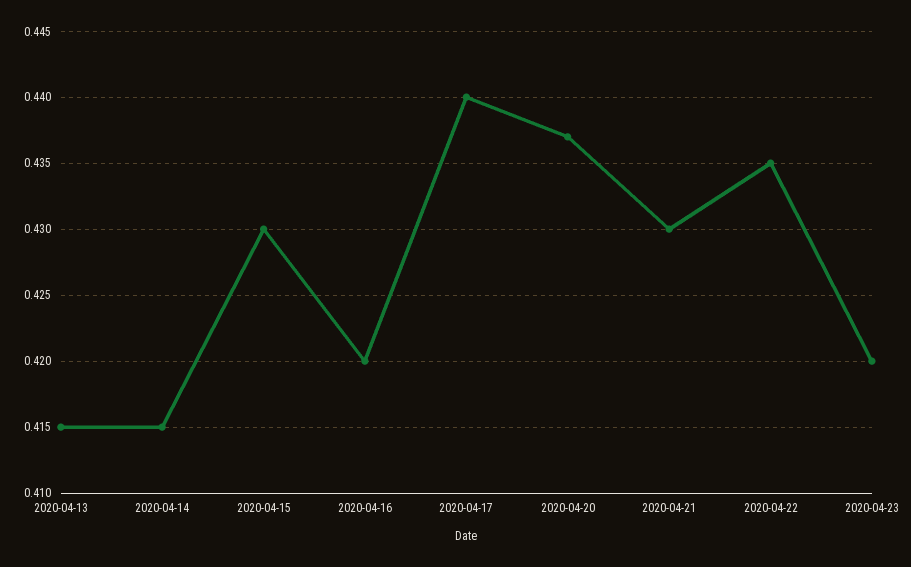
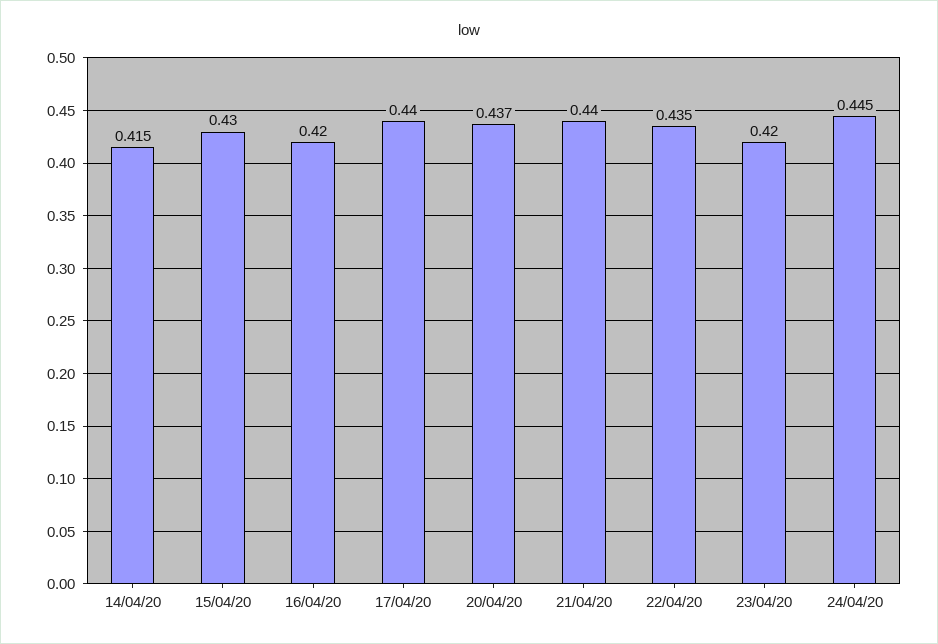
2020-04-13: 0.415 -> none
2020-04-21: 0.43 -> 0.44
24/04/20: none -> 0.445

